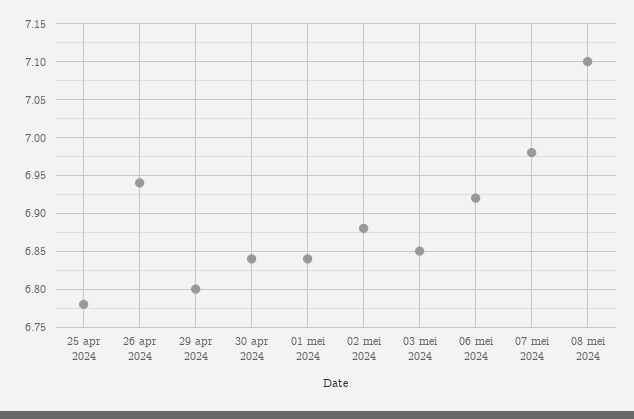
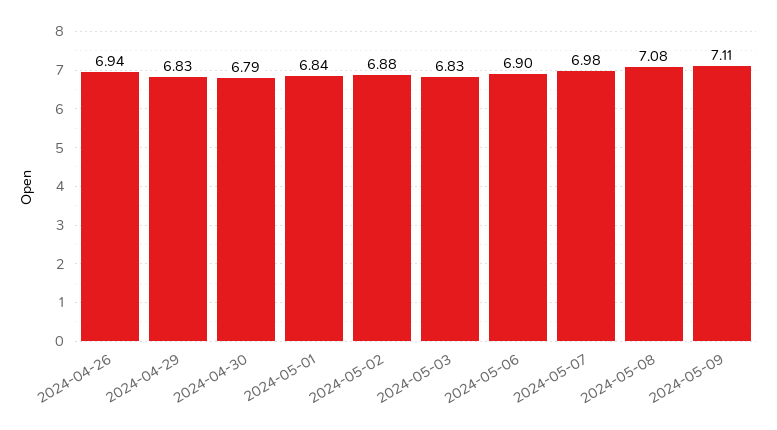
25 apr 2024: 6.78 -> none
29 apr 2024: 6.8 -> 6.83
30 apr 2024: 6.84 -> 6.79
03 mei 2024: 6.85 -> 6.83
06 mei 2024: 6.92 -> 6.9
08 mei 2024: 7.1 -> 7.08
2024-05-09: none -> 7.11

